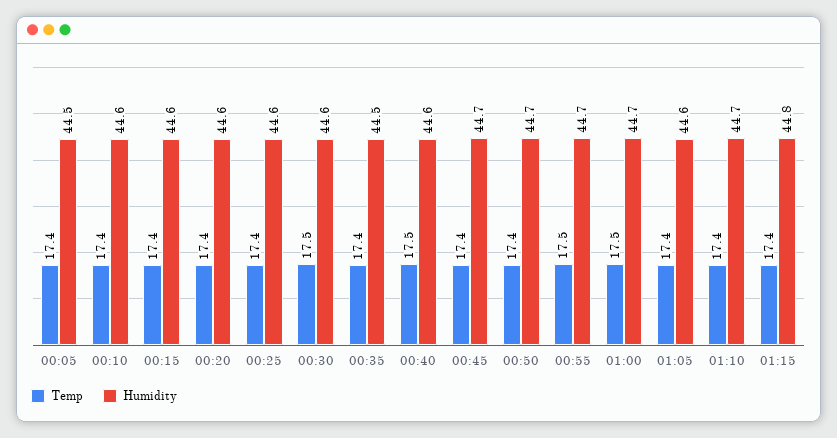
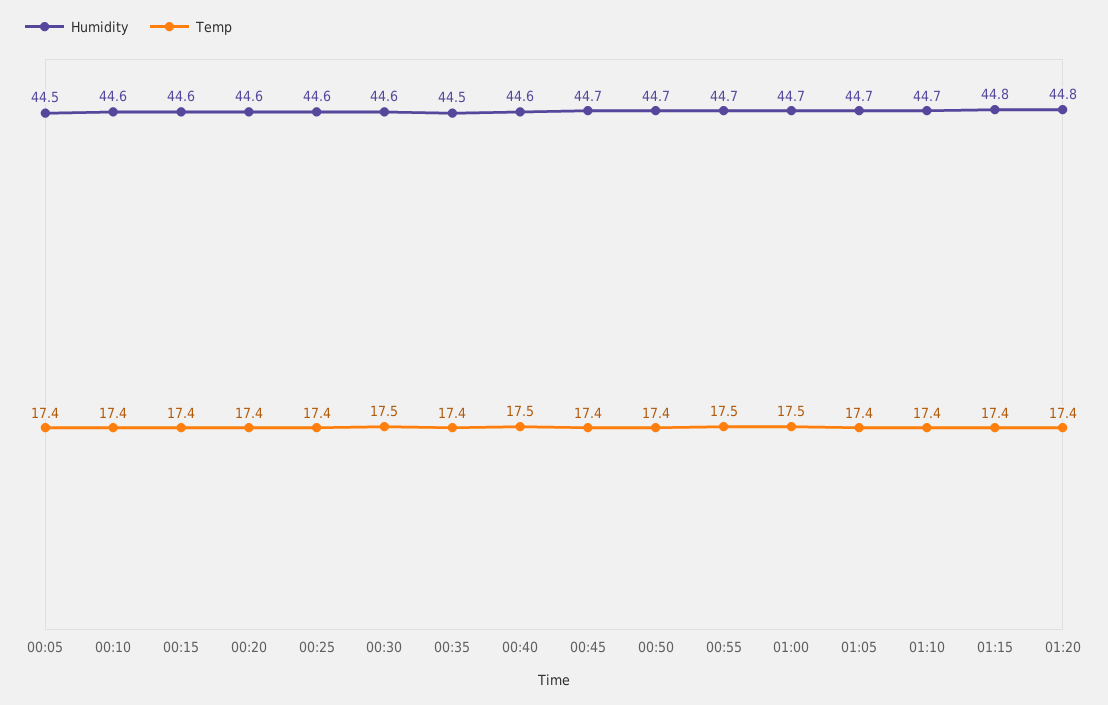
Humidity, 01:05: 44.6 -> 44.7
Humidity, 01:20: none -> 44.8
Temp, 01:20: none -> 17.4

